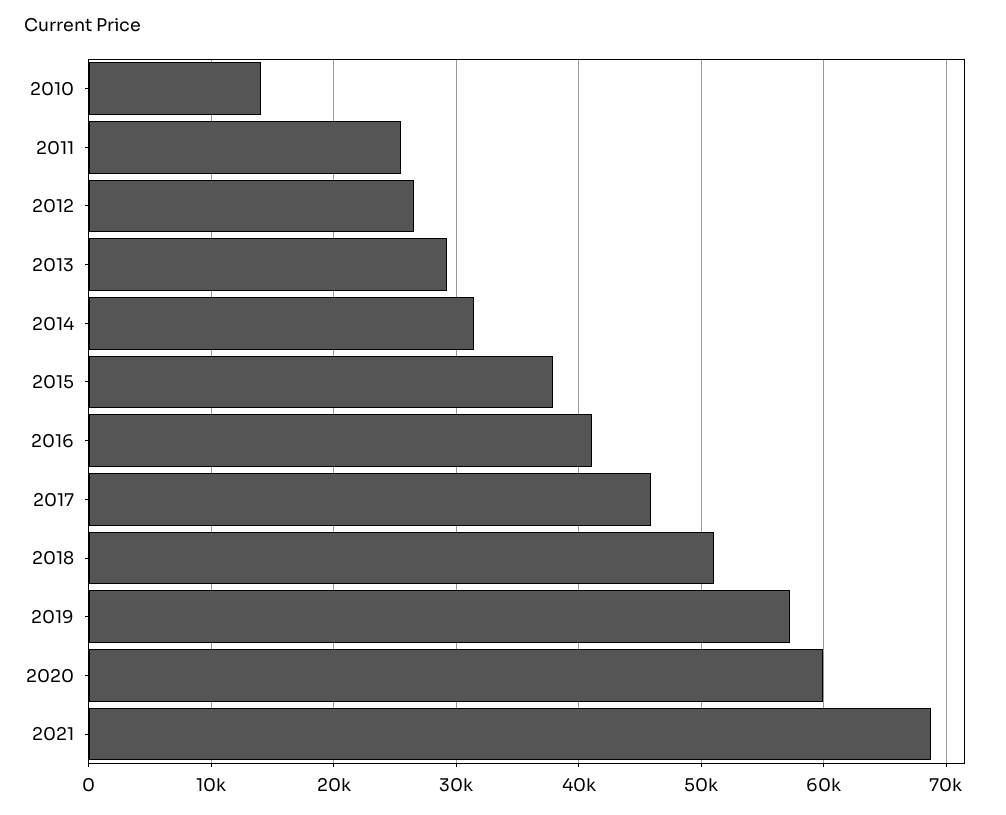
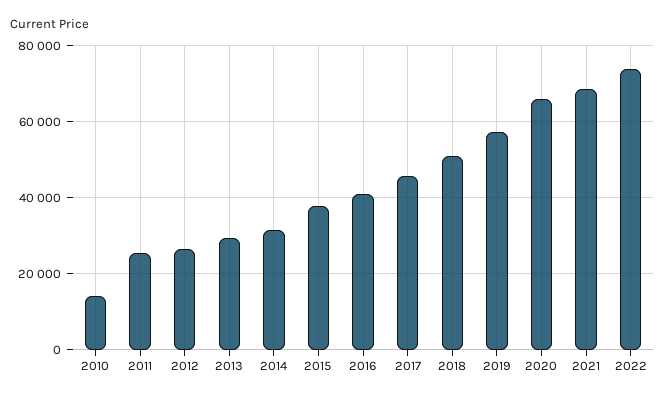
2020: 60000 -> 66000
2022: none -> 74000

